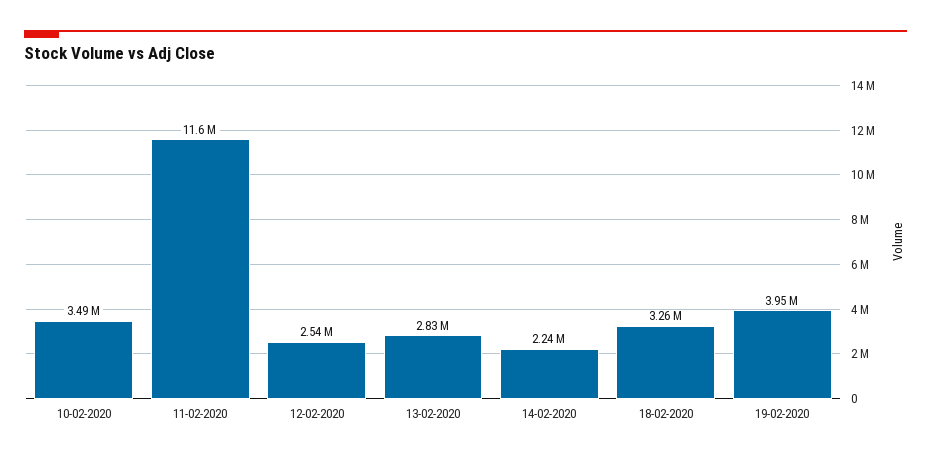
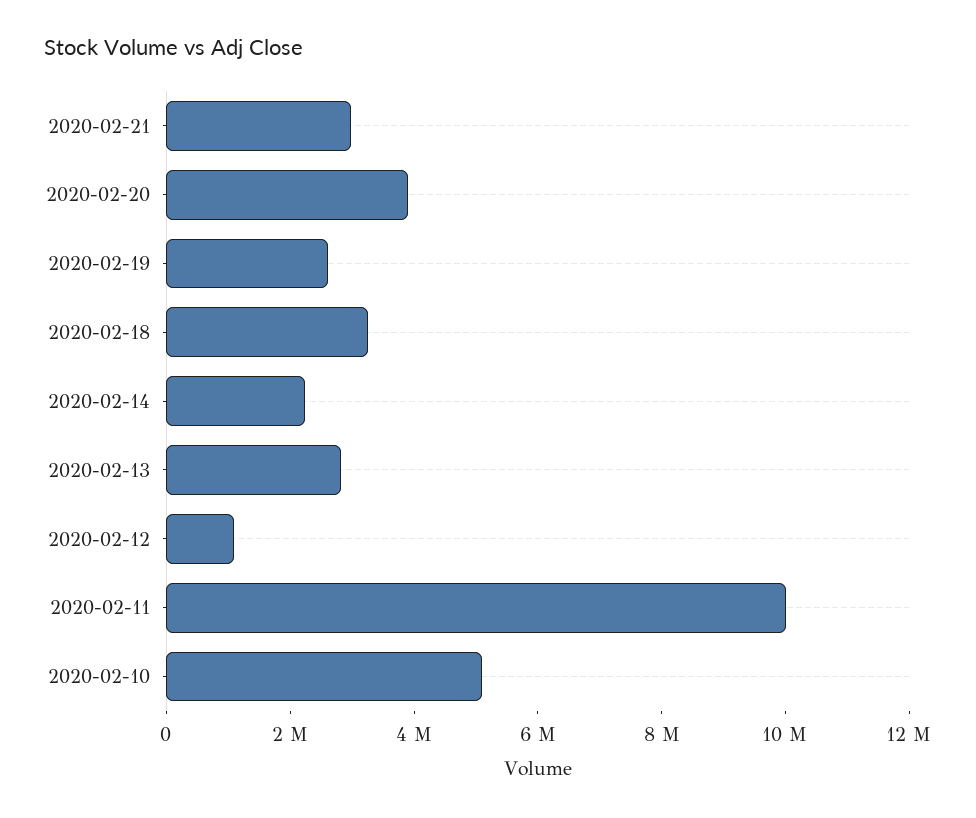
10-02-2020: 3490000 -> 5000000
11-02-2020: 11600000 -> 10000000
12-02-2020: 2540000 -> 1000000
19-02-2020: 3950000 -> 2500000
2020-02-21: none -> 3000000
2020-02-20: none -> 4000000

